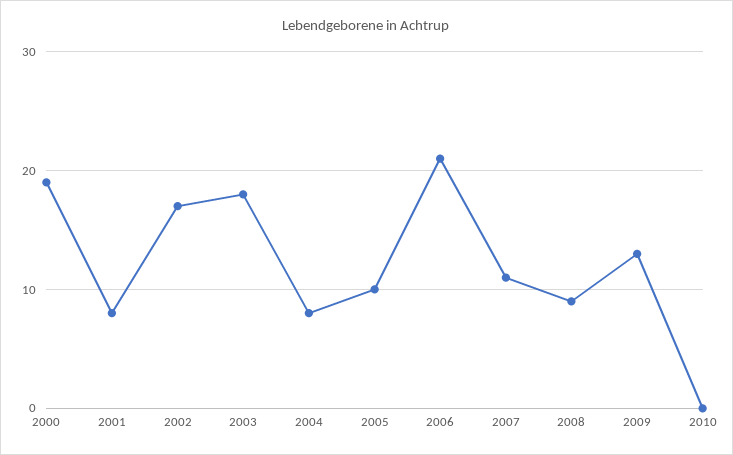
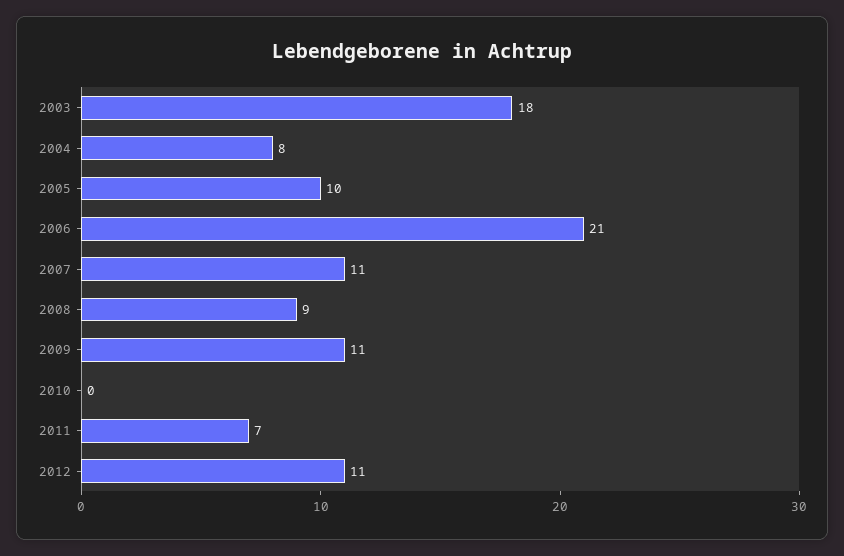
2000: 19 -> none
2001: 8 -> none
2002: 17 -> none
2009: 13 -> 11
2011: none -> 7
2012: none -> 11

